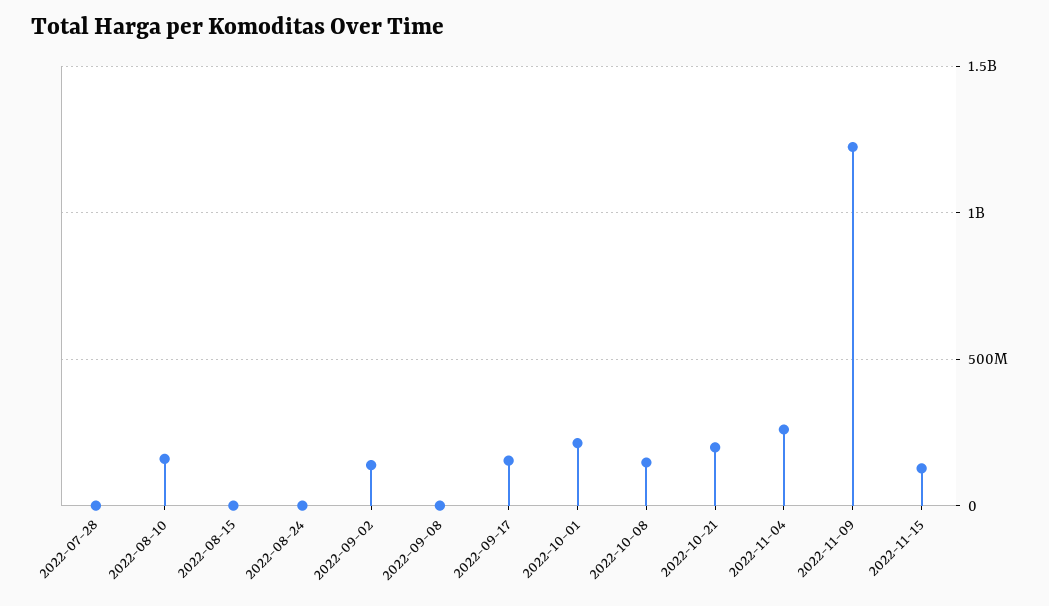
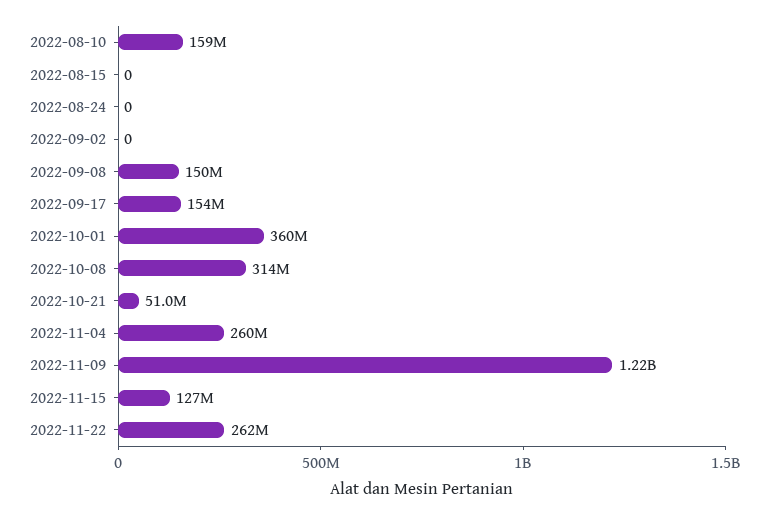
2022-07-28: 0 -> none
2022-09-02: 150000000 -> 0
2022-09-08: 0 -> 150000000
2022-10-01: 200000000 -> 360000000
2022-10-08: 150000000 -> 314000000
2022-10-21: 200000000 -> 51000000
2022-11-22: none -> 262000000

